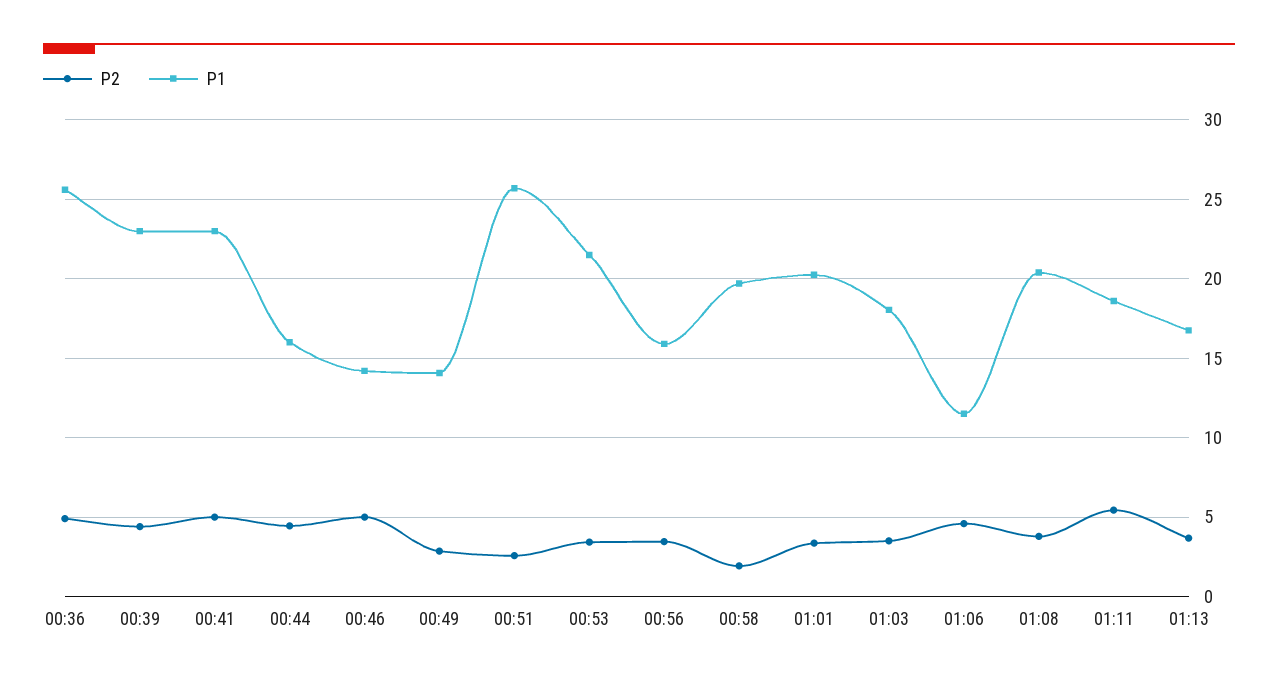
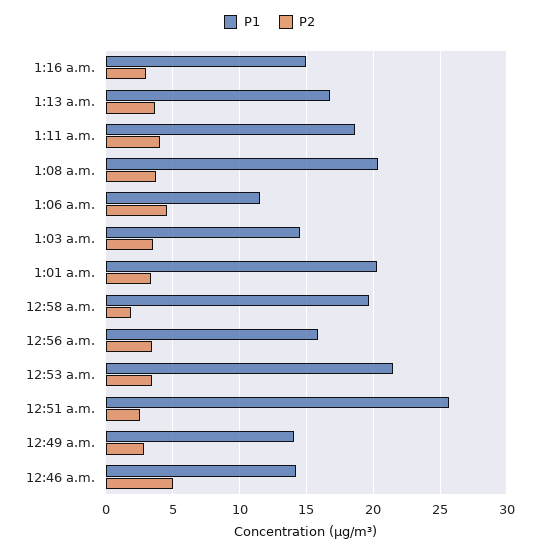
P2, 00:36: 5 -> none
P1, 00:36: 25.5 -> none
P2, 00:39: 4.5 -> none
P1, 00:39: 23 -> none
P2, 00:41: 5 -> none
P1, 00:41: 23 -> none
P2, 00:44: 4.5 -> none
P1, 00:44: 16 -> none
P1, 01:03: 18 -> 14.5
P2, 01:11: 5.5 -> 4
P1, 1:16 a.m.: none -> 15
P2, 1:16 a.m.: none -> 3

